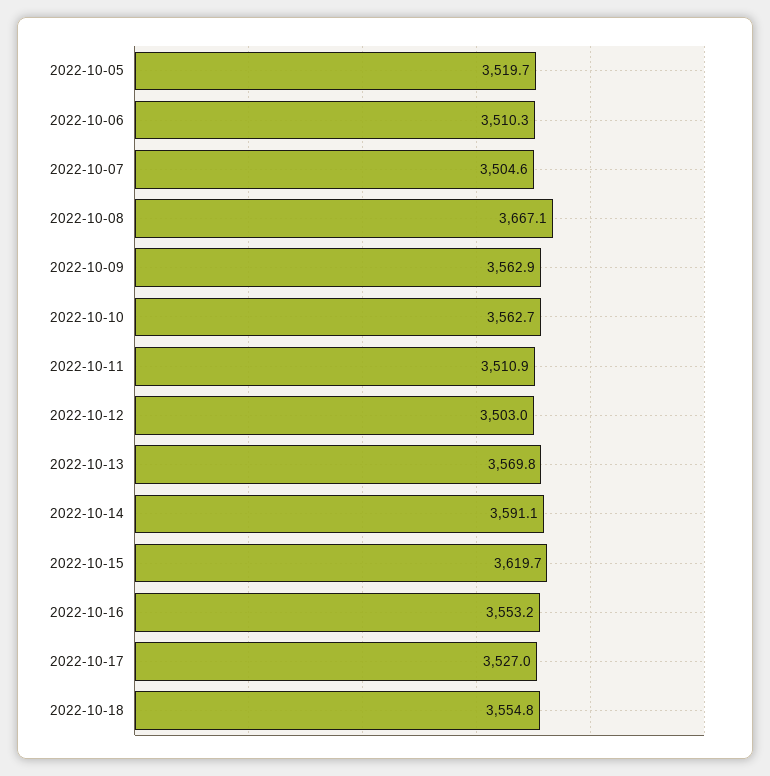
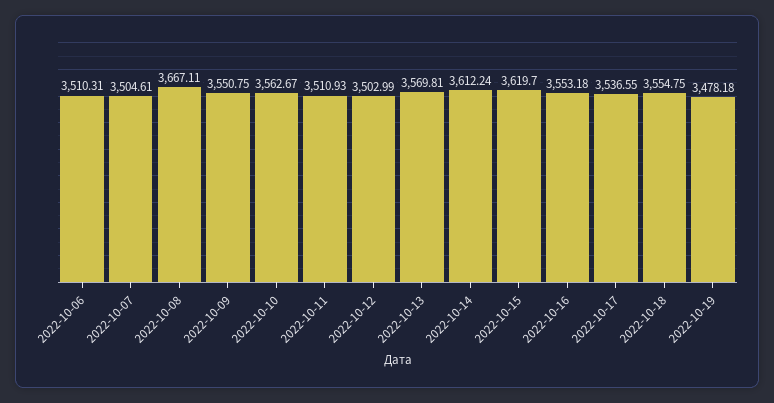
2022-10-05: 3519.7 -> none
2022-10-09: 3562.9 -> 3550.75
2022-10-14: 3591.1 -> 3612.24
2022-10-17: 3527 -> 3536.55
2022-10-19: none -> 3478.18

